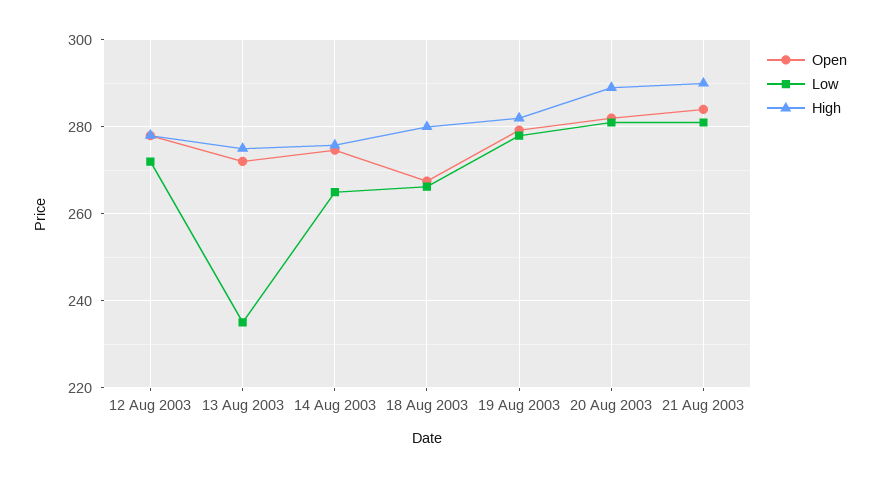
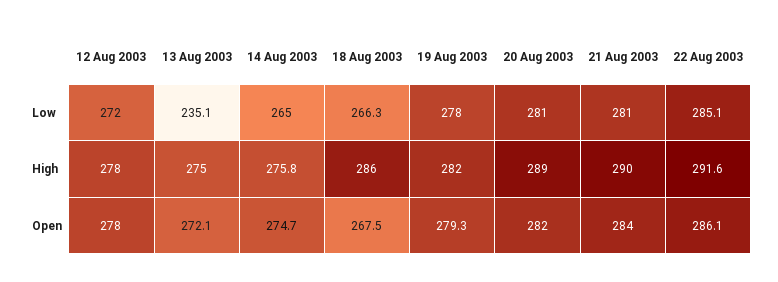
High, 18 Aug 2003: 280 -> 286
Low, 22 Aug 2003: none -> 285.1
High, 22 Aug 2003: none -> 291.6
Open, 22 Aug 2003: none -> 286.1

